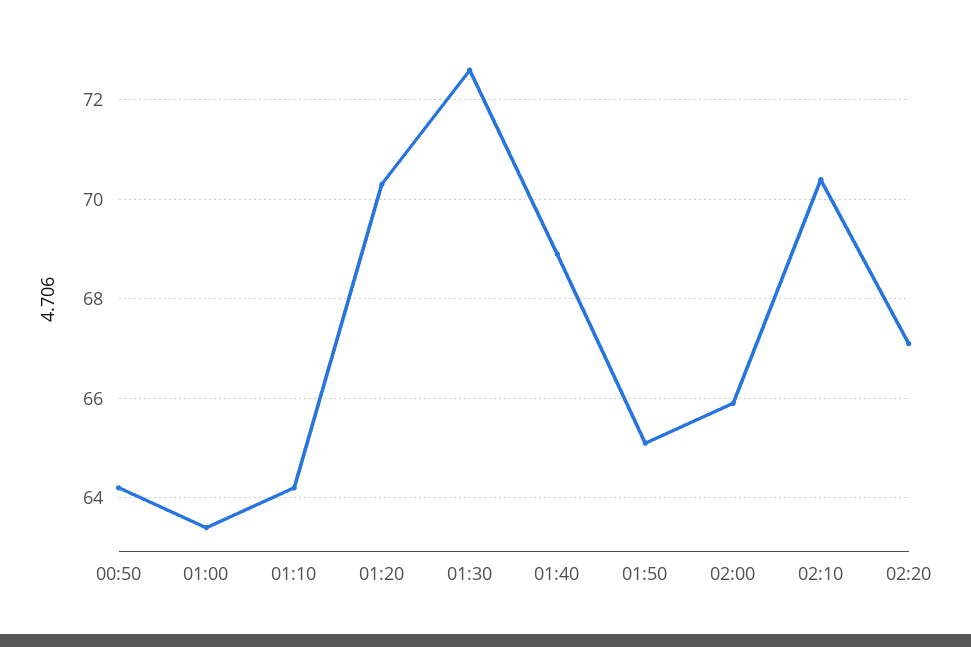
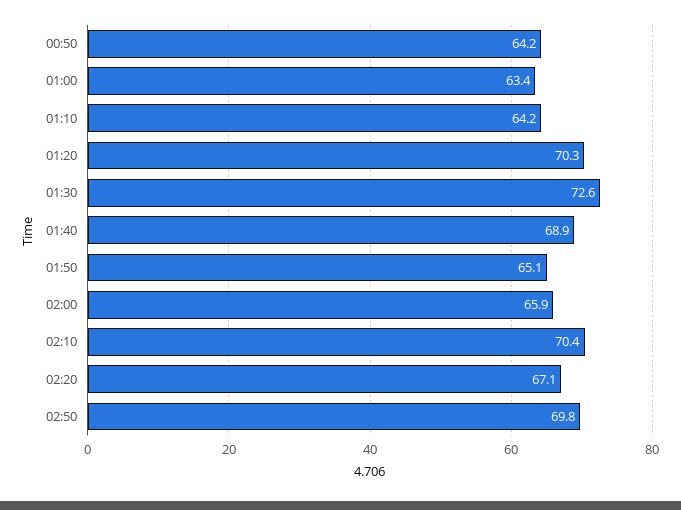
02:50: none -> 69.8

